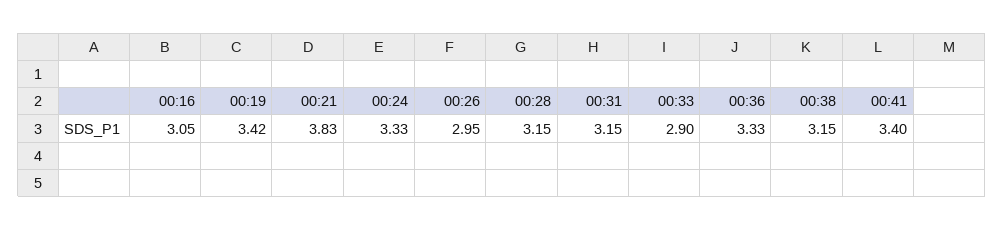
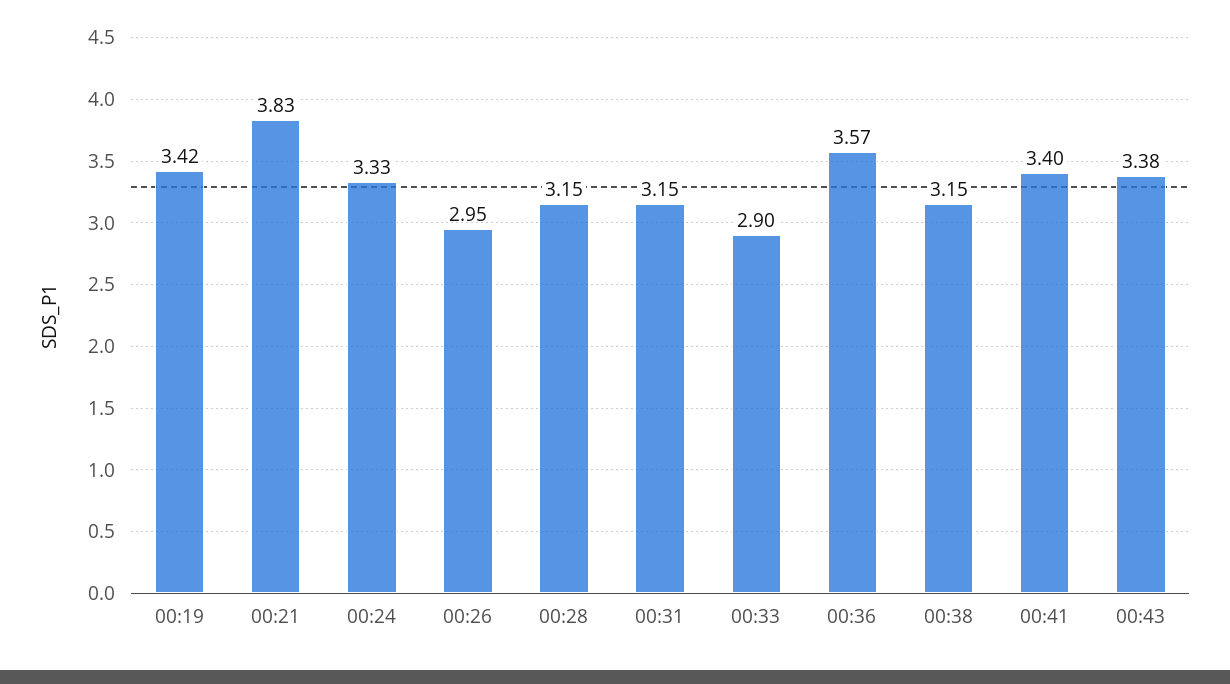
00:16: 3.05 -> none
00:36: 3.33 -> 3.57
00:43: none -> 3.38

